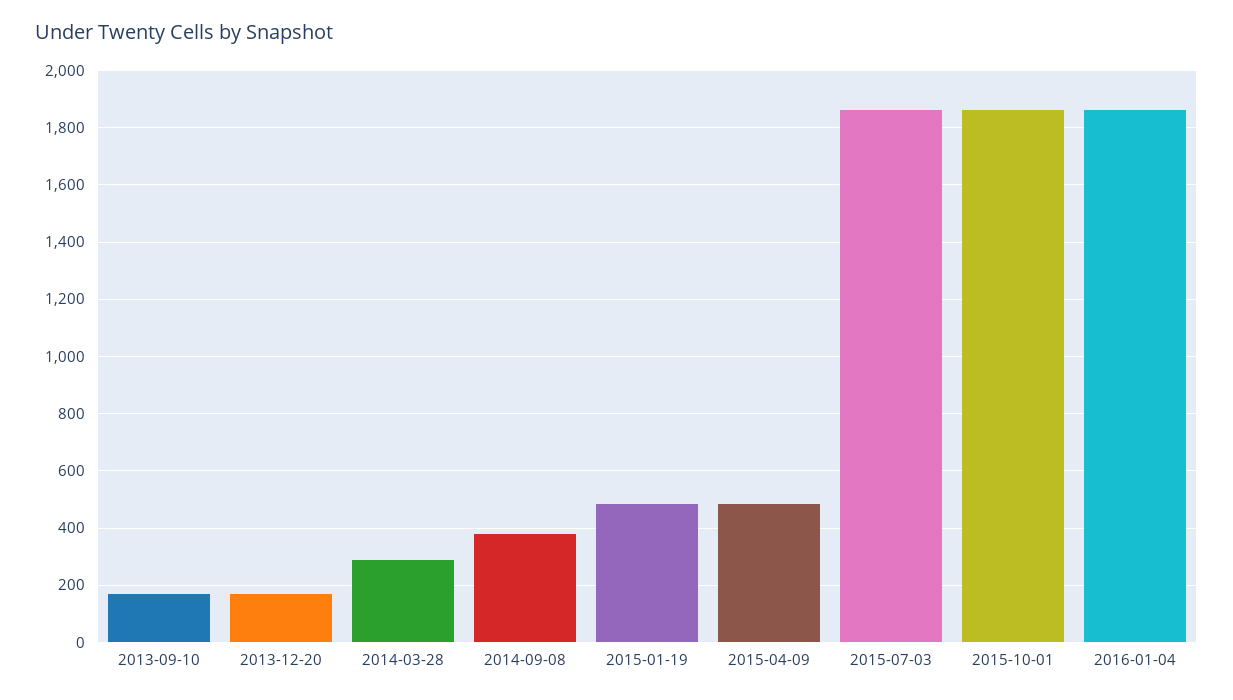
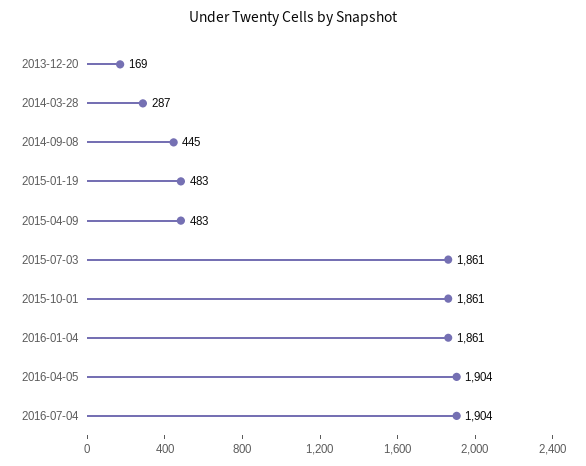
2013-09-10: 175 -> none
2014-09-08: 375 -> 445
2016-04-05: none -> 1904
2016-07-04: none -> 1904

